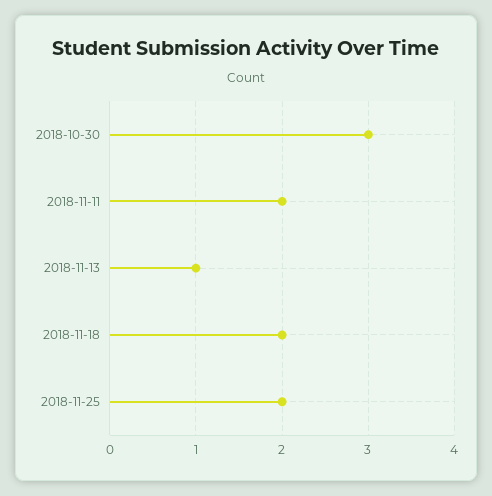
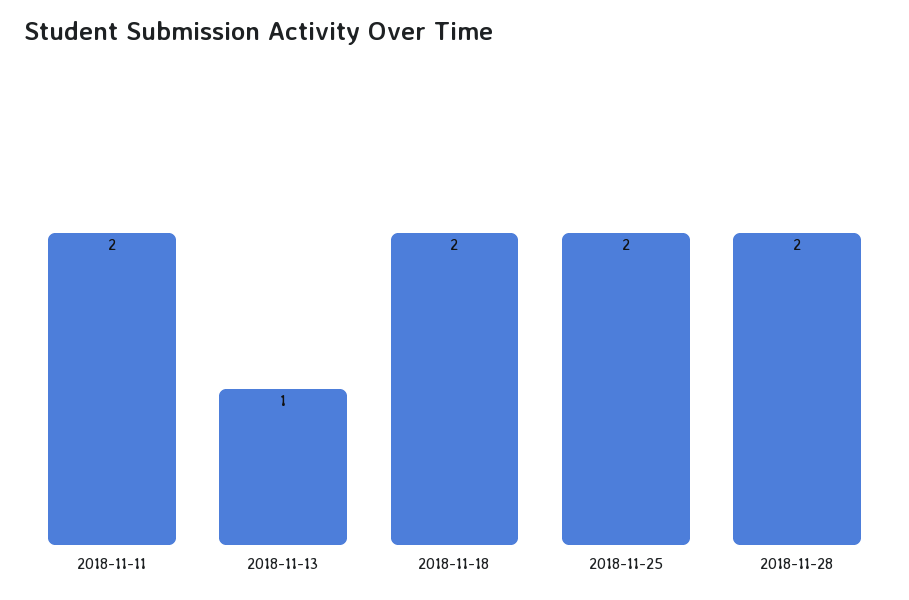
2018-10-30: 3 -> none
2018-11-28: none -> 2

